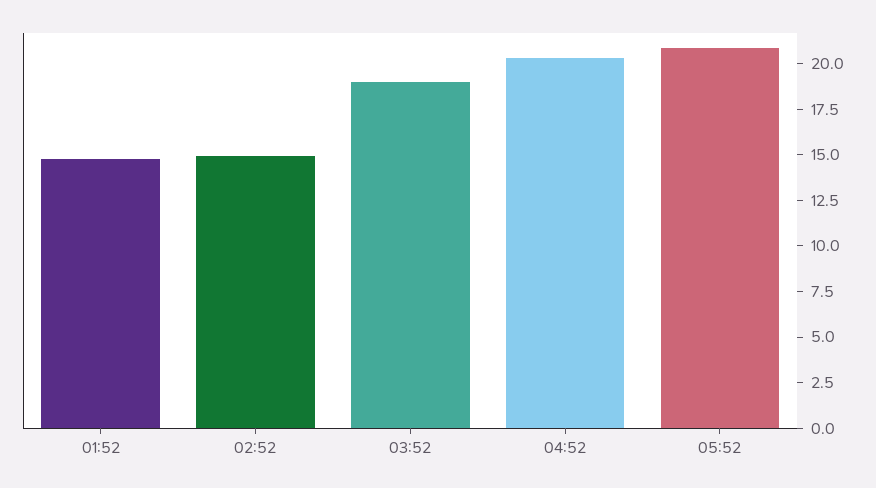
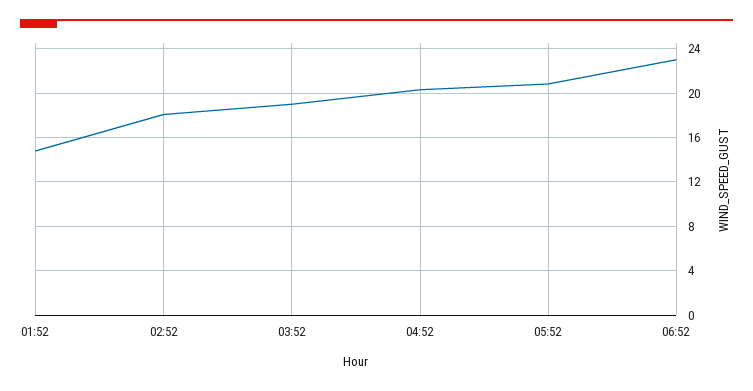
02:52: 15 -> 18
06:52: none -> 23

